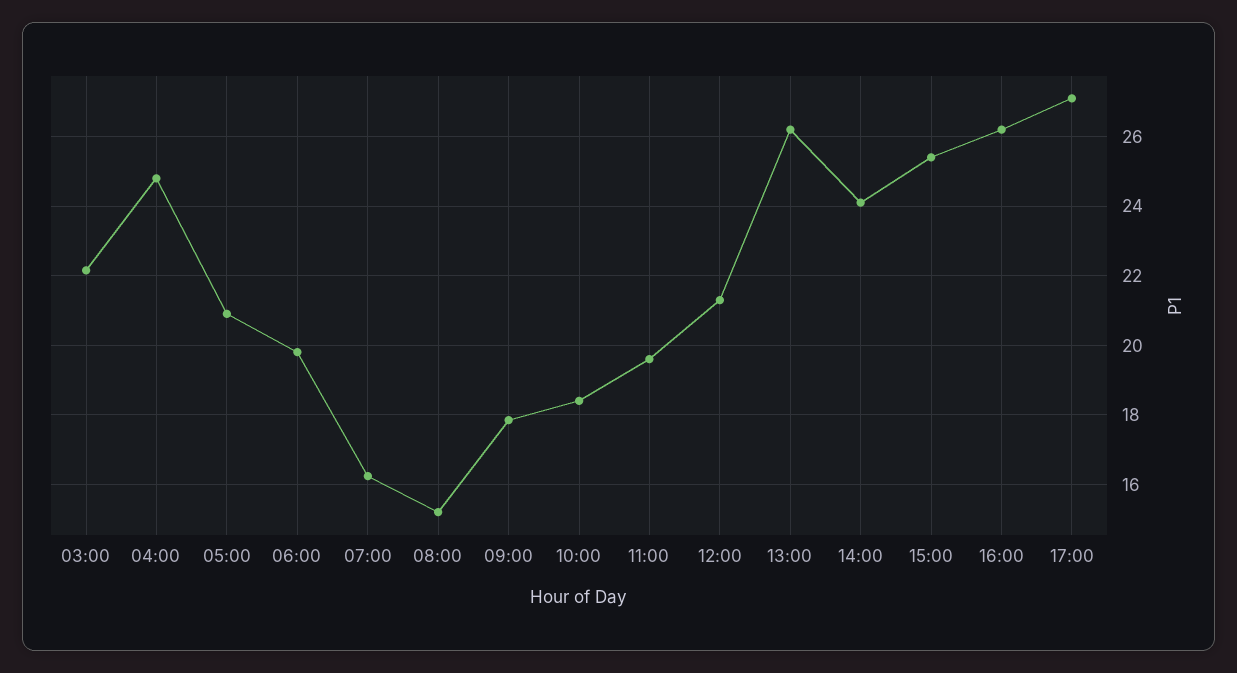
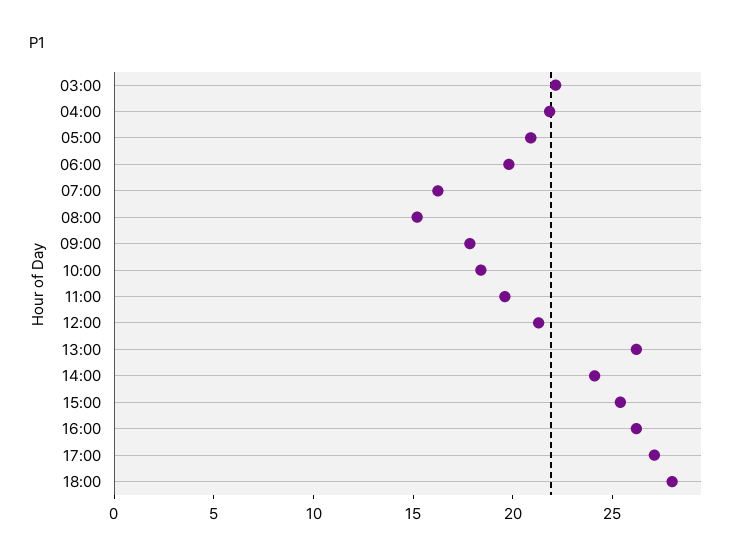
04:00: 24.8 -> 22
18:00: none -> 28

